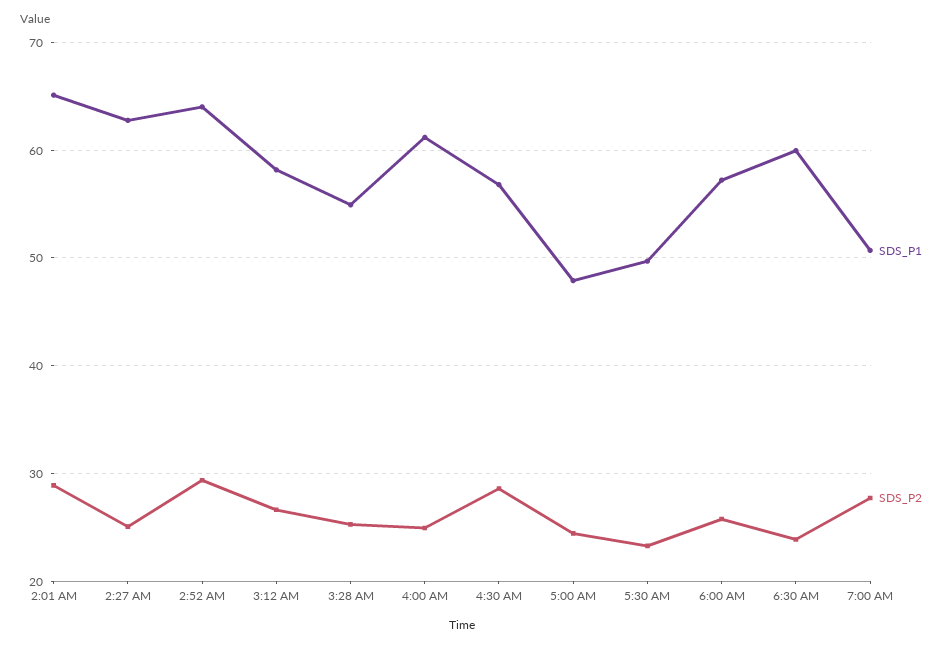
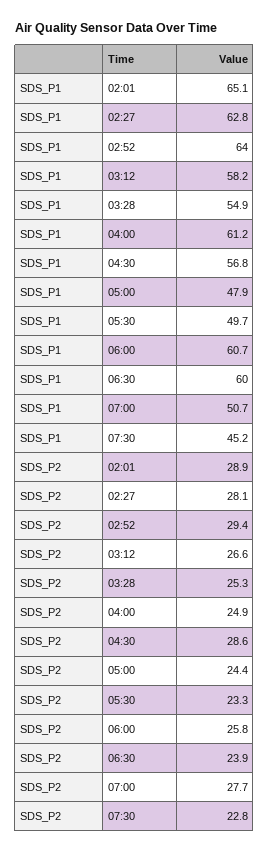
SDS_P2, 2:27 AM: 25 -> 28.1
SDS_P1, 6:00 AM: 57 -> 60.7
SDS_P1, 07:30: none -> 45.2
SDS_P2, 07:30: none -> 22.8

